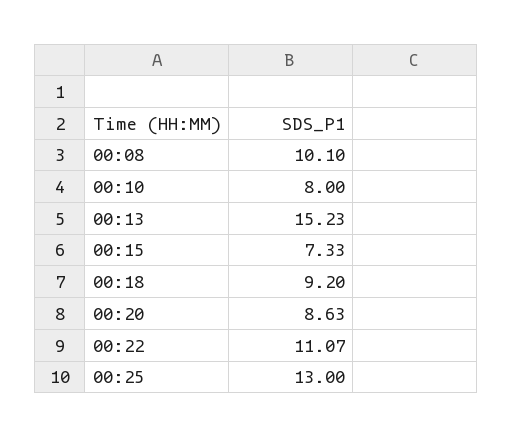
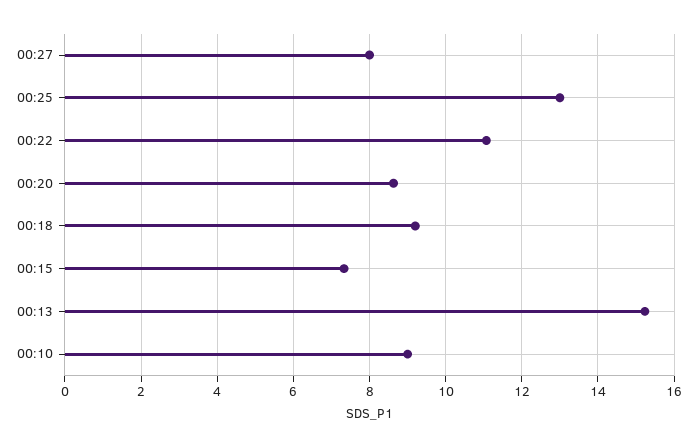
00:08: 10.1 -> none
00:10: 8 -> 9
00:27: none -> 8

